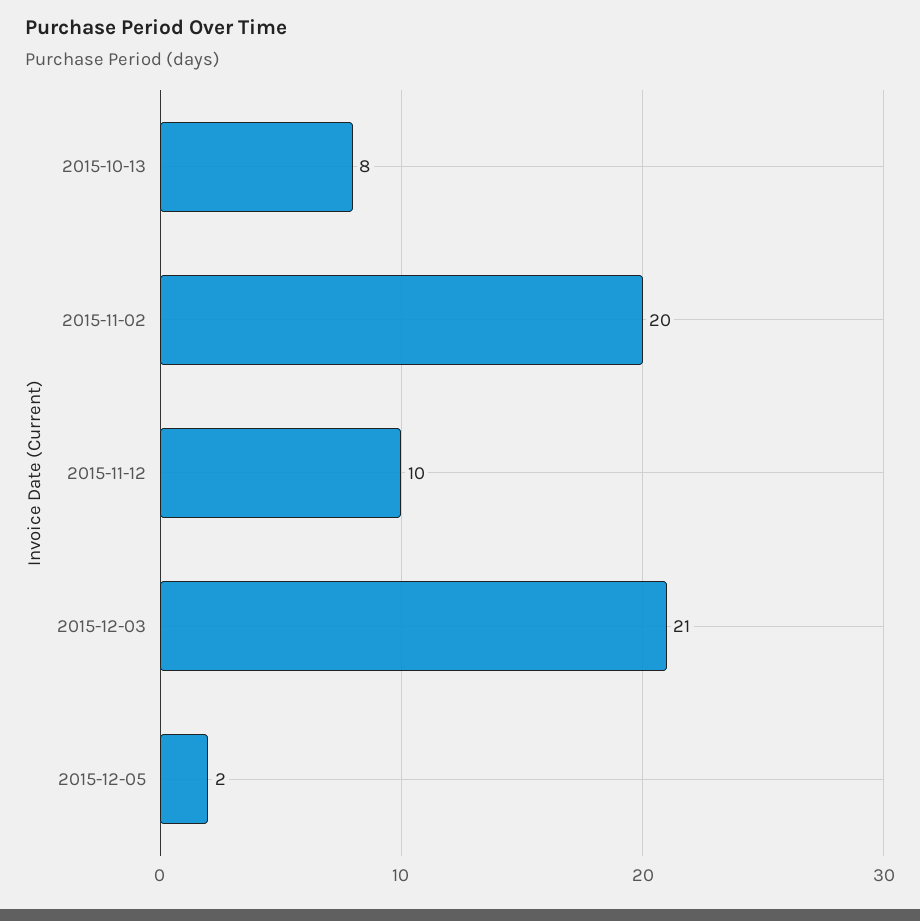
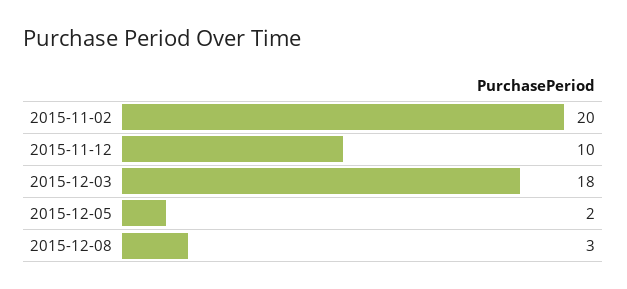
2015-10-13: 8 -> none
2015-12-03: 21 -> 18
2015-12-08: none -> 3

